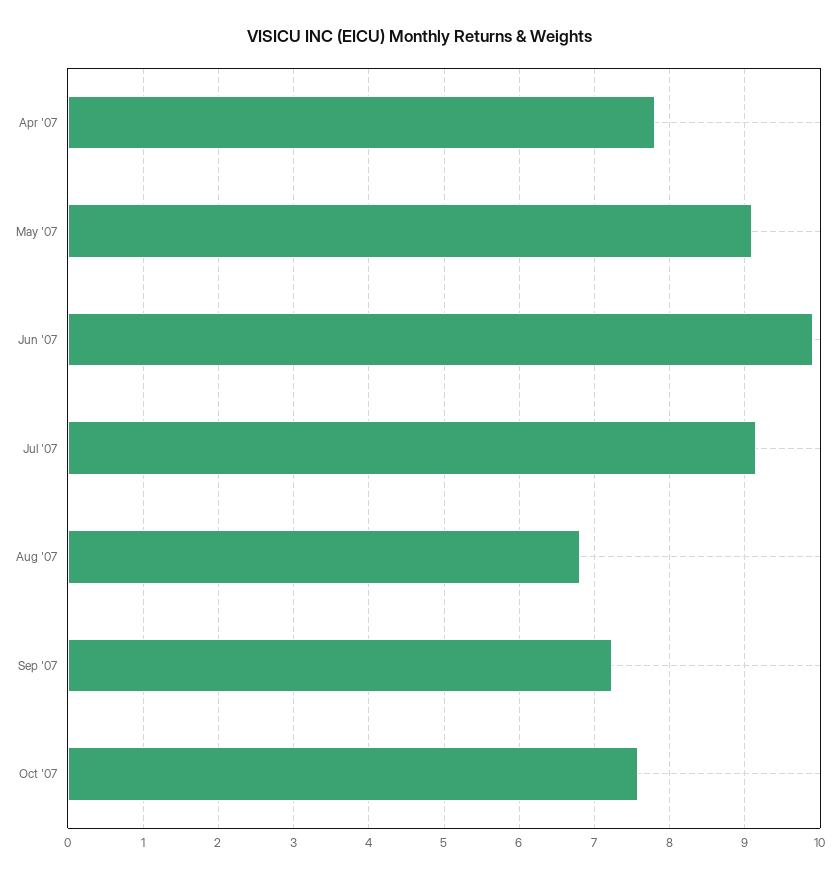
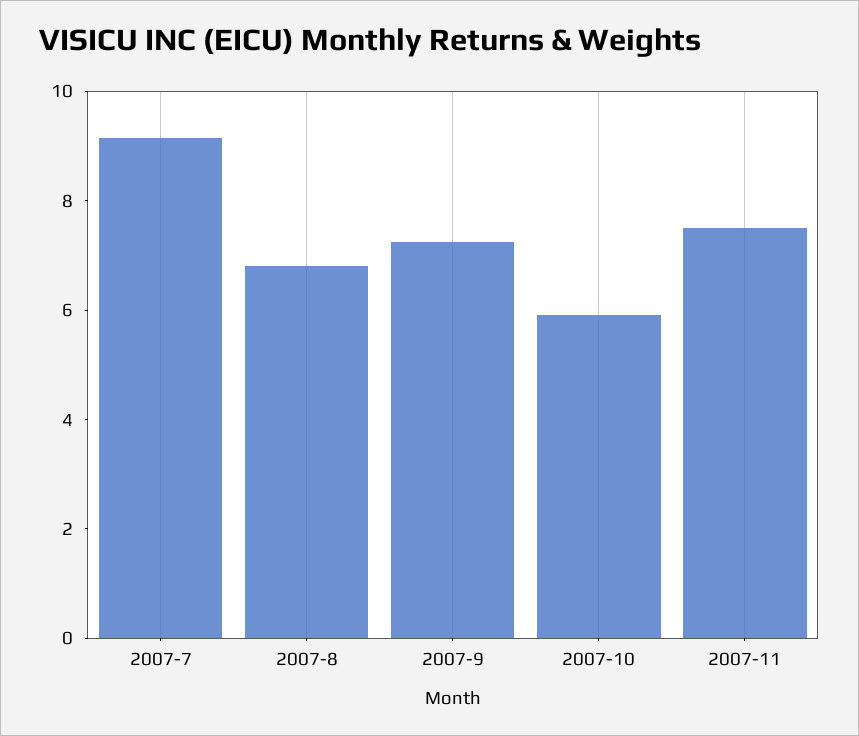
Apr '07: 7.8 -> none
May '07: 9.1 -> none
Jun '07: 9.9 -> none
Oct '07: 7.6 -> 6
2007-11: none -> 7.5

